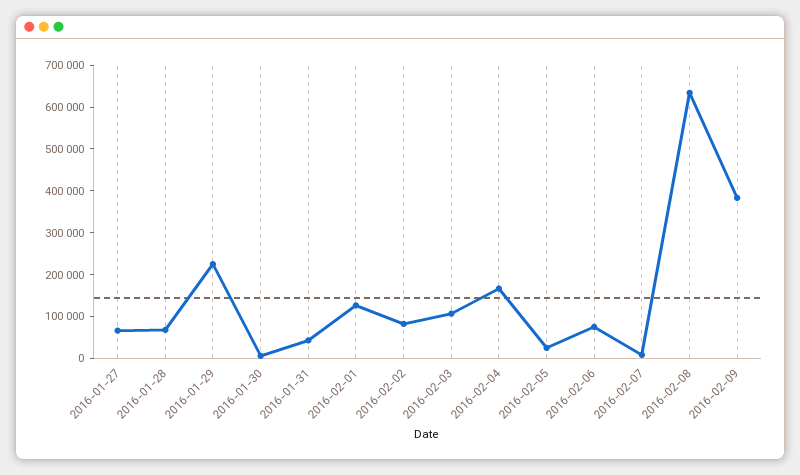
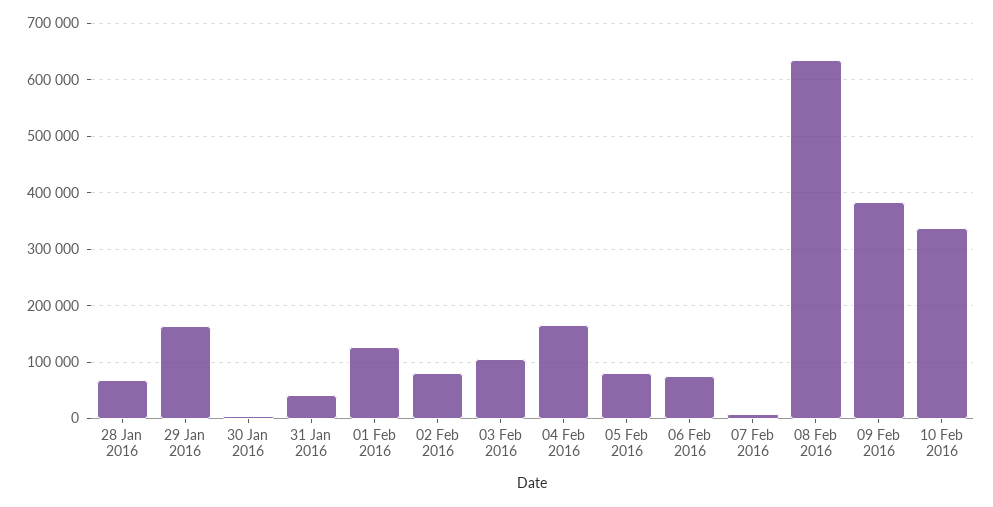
2016-01-27: 60000 -> none
2016-01-29: 220000 -> 160000
2016-02-05: 20000 -> 80000
10 Feb 2016: none -> 340000

